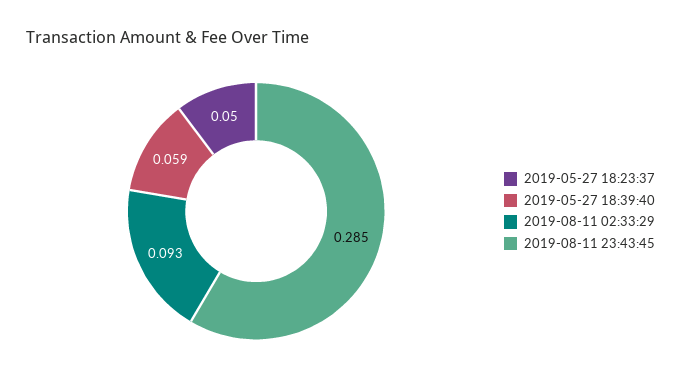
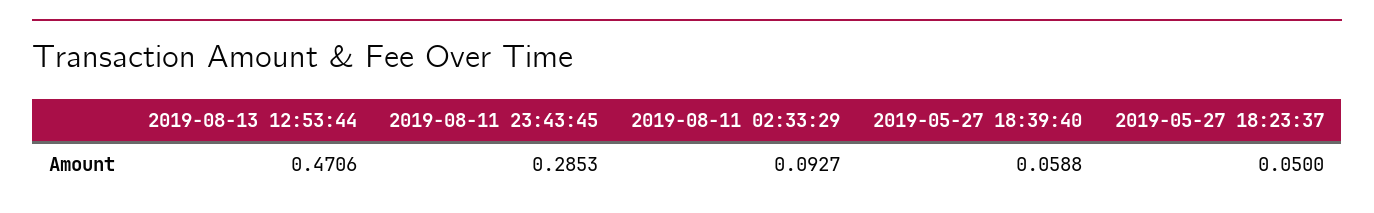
2019-08-13 12:53:44: none -> 0.4706

